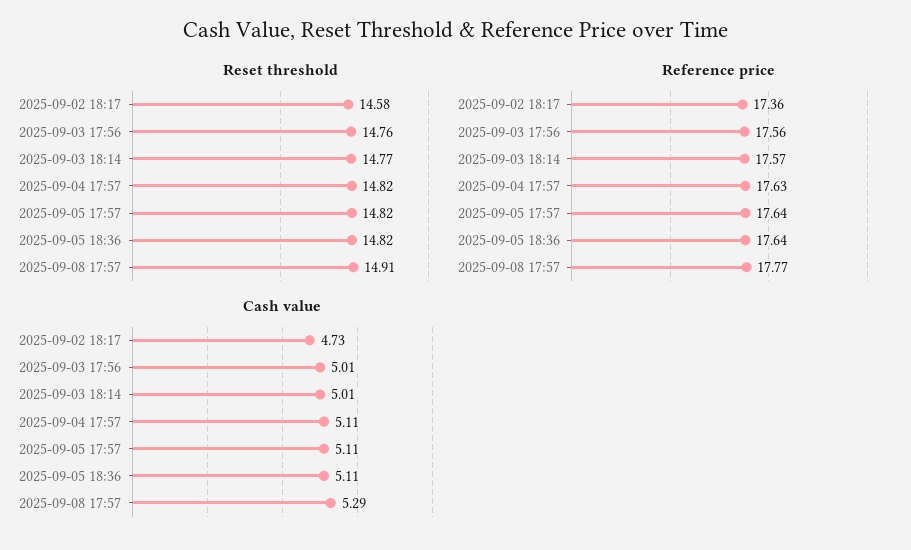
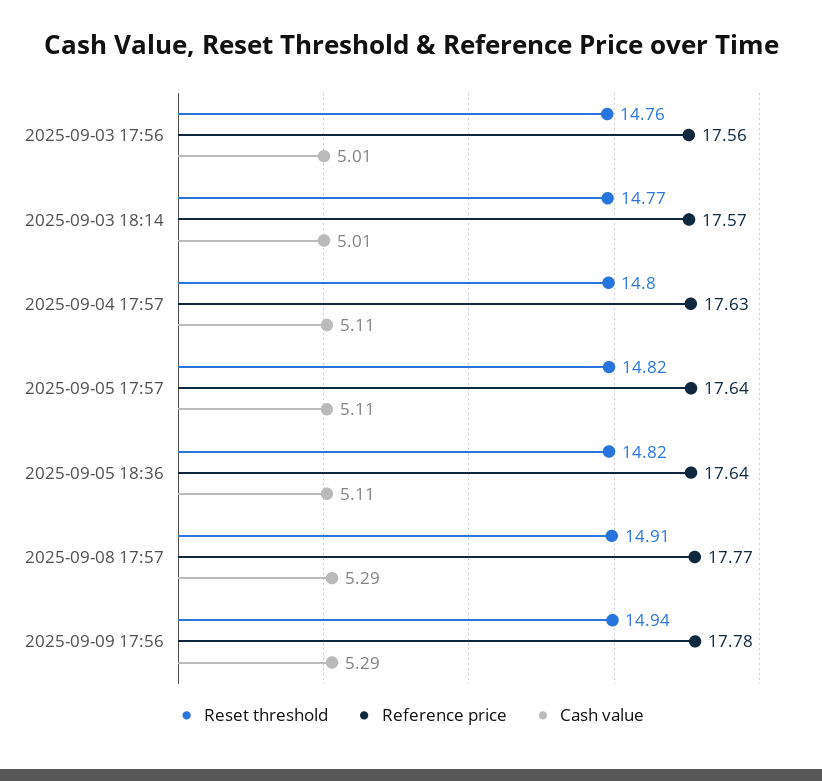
Reset threshold, 2025-09-02 18:17: 14.58 -> none
Reset threshold, 2025-09-04 17:57: 14.82 -> 14.8
Reference price, 2025-09-02 18:17: 17.36 -> none
Cash value, 2025-09-02 18:17: 4.73 -> none
Reset threshold, 2025-09-09 17:56: none -> 14.94
Reference price, 2025-09-09 17:56: none -> 17.78
Cash value, 2025-09-09 17:56: none -> 5.29

